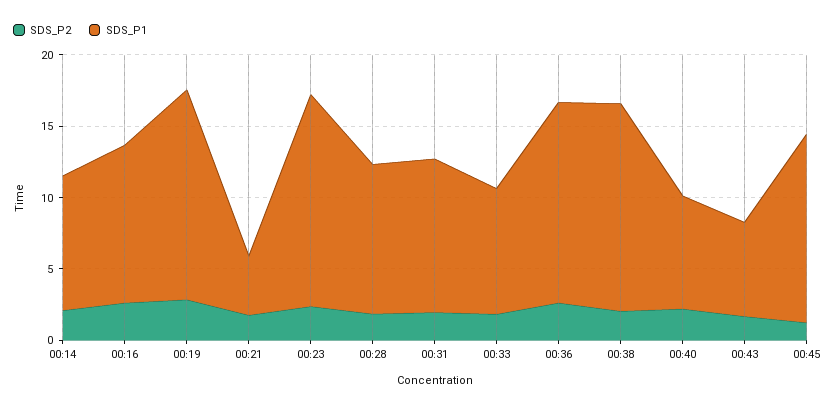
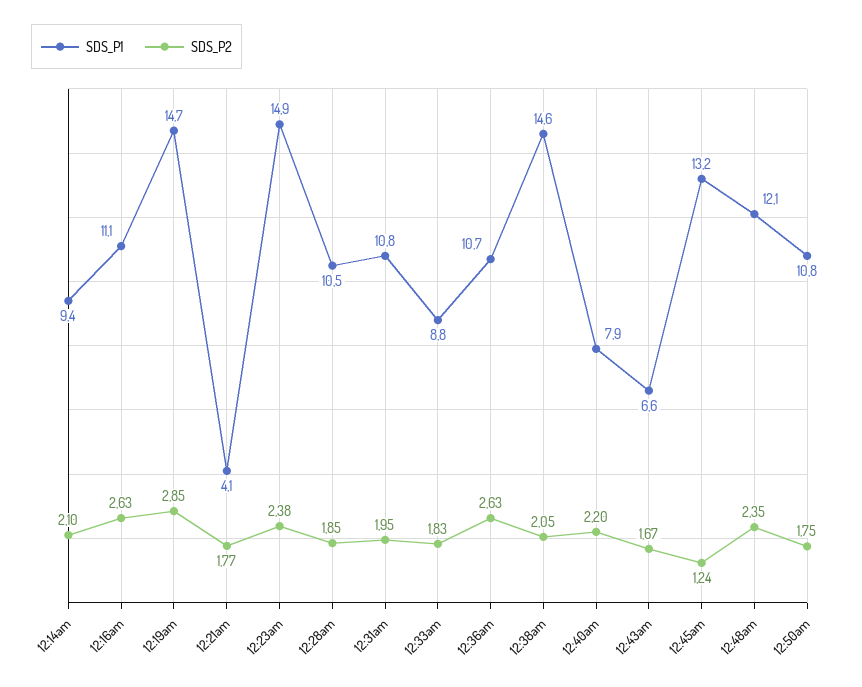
SDS_P1, 00:36: 14 -> 10.7
SDS_P1, 12:48am: none -> 12.1
SDS_P2, 12:48am: none -> 2.35
SDS_P1, 12:50am: none -> 10.8
SDS_P2, 12:50am: none -> 1.75

